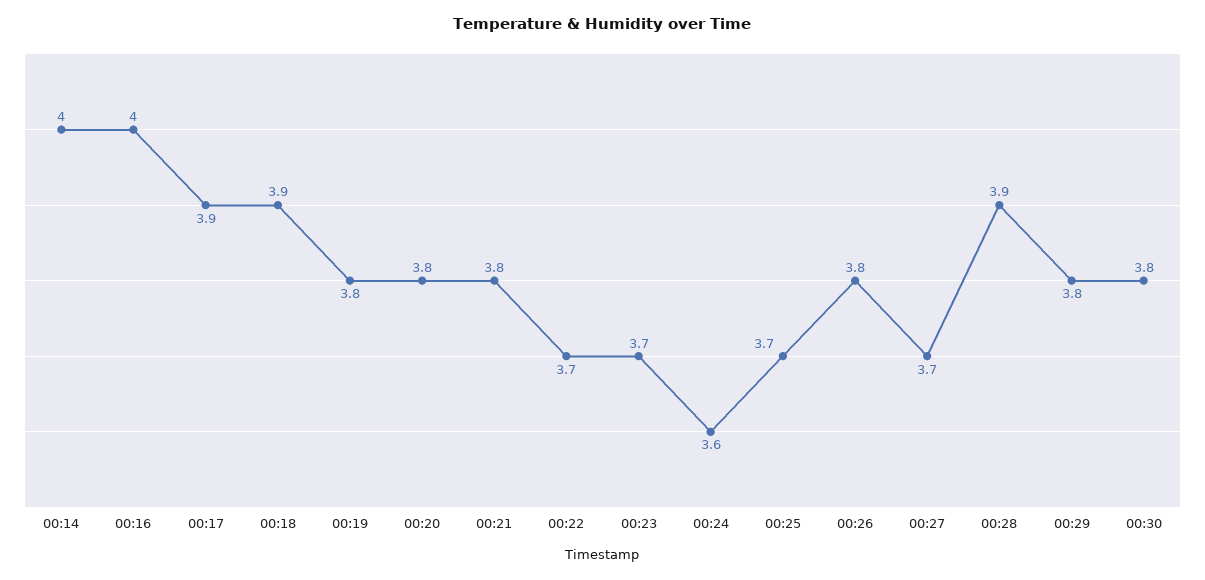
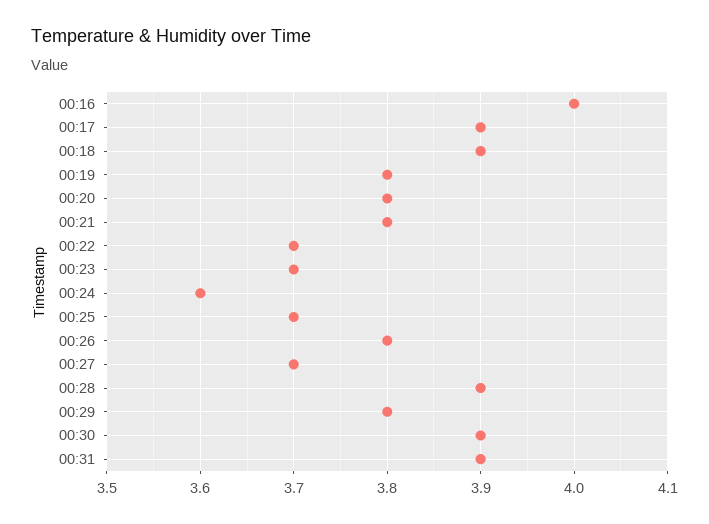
00:14: 4 -> none
00:30: 3.8 -> 3.9
00:31: none -> 3.9

